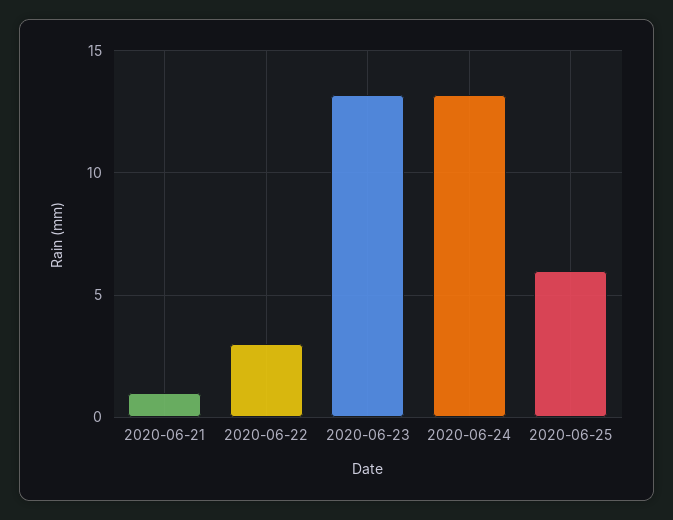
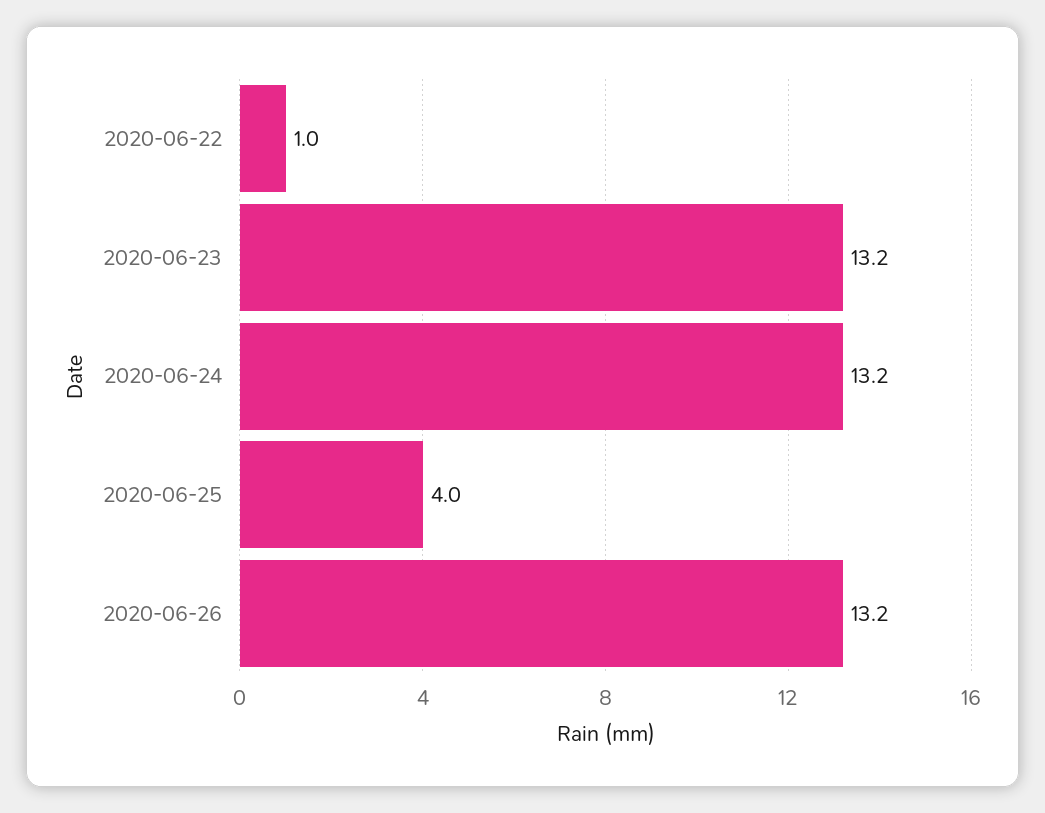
2020-06-21: 1 -> none
2020-06-22: 3 -> 1
2020-06-25: 6 -> 4
2020-06-26: none -> 13.2

